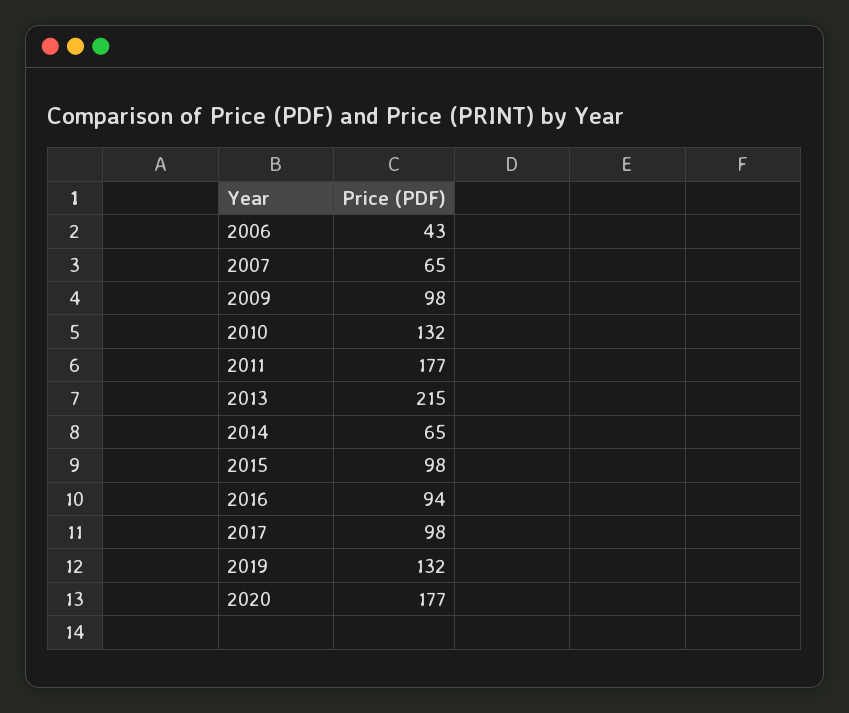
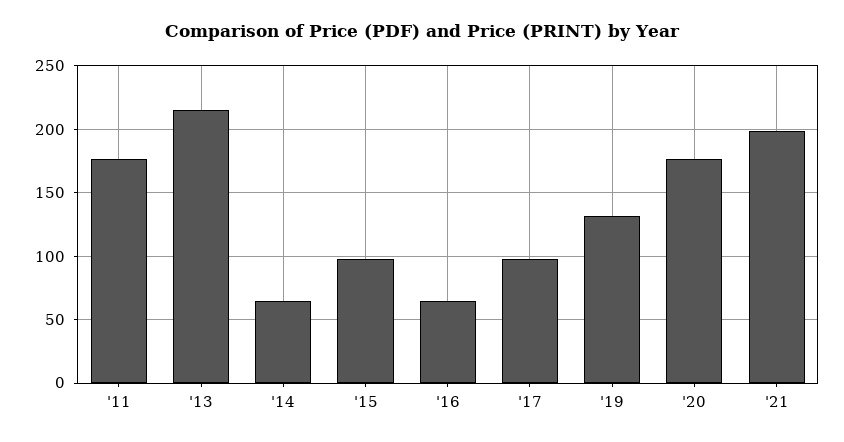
2006: 43 -> none
2007: 65 -> none
2009: 98 -> none
2010: 132 -> none
2016: 94 -> 65
'21: none -> 200

